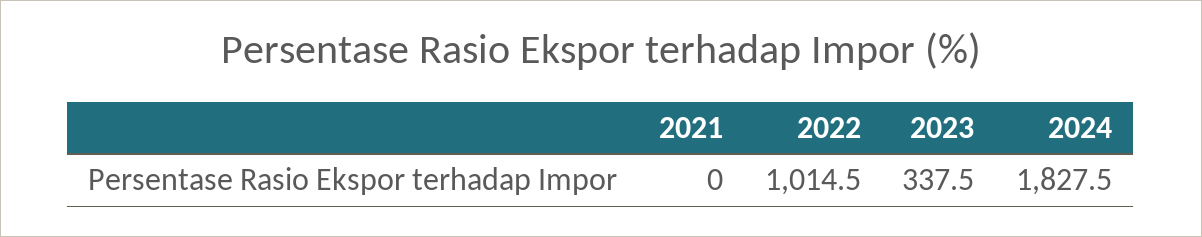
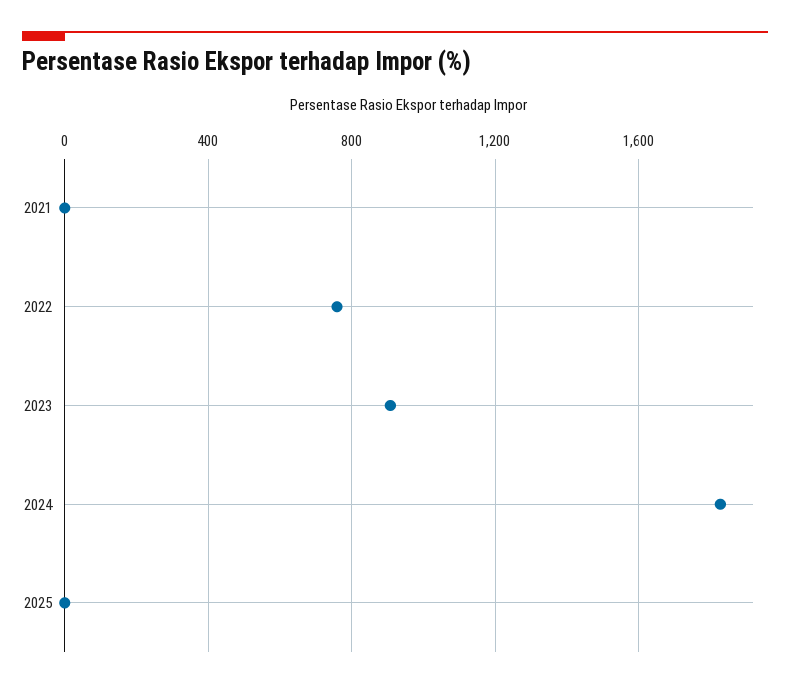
2022: 1014.5 -> 750
2023: 337.5 -> 900
2025: none -> 0

